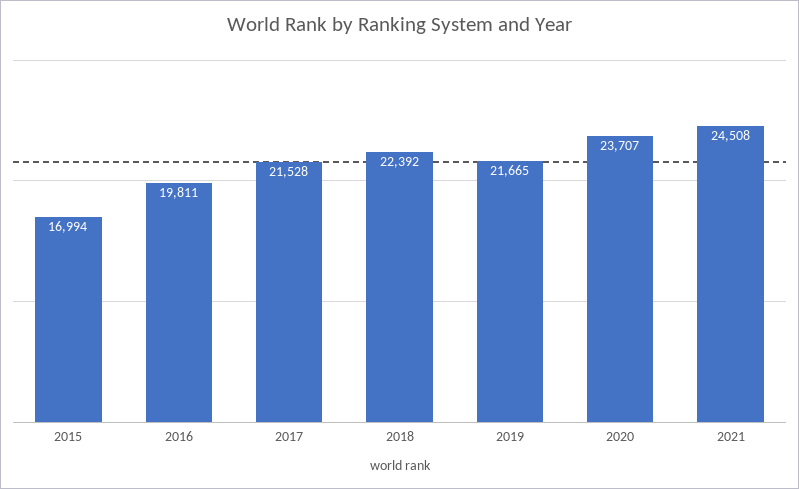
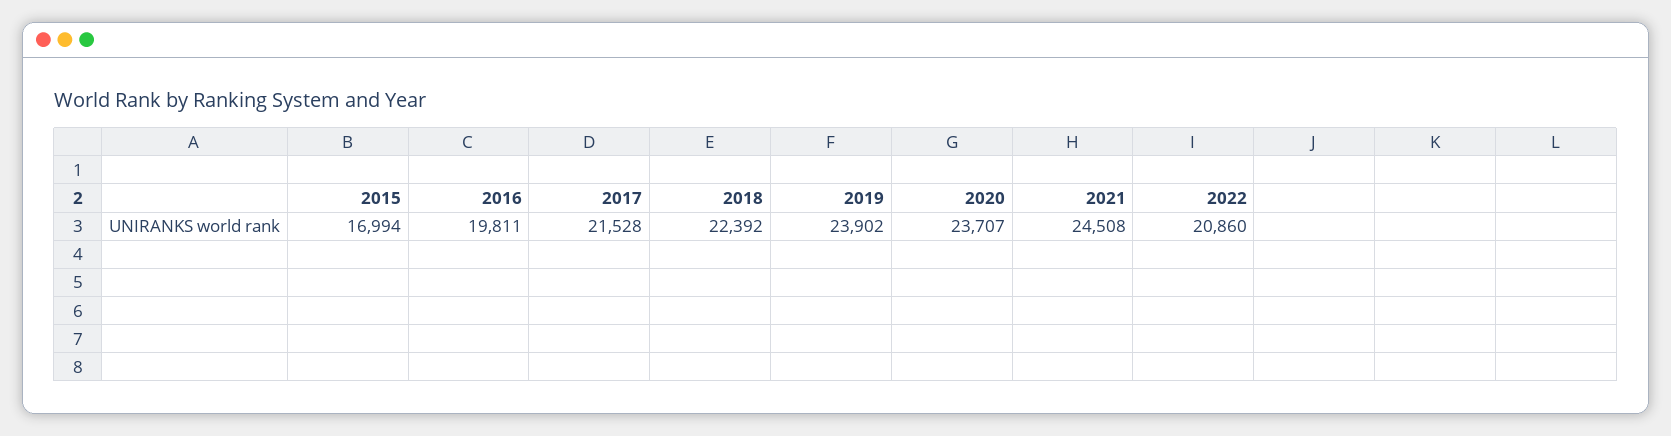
2019: 21665 -> 23902
2022: none -> 20860

